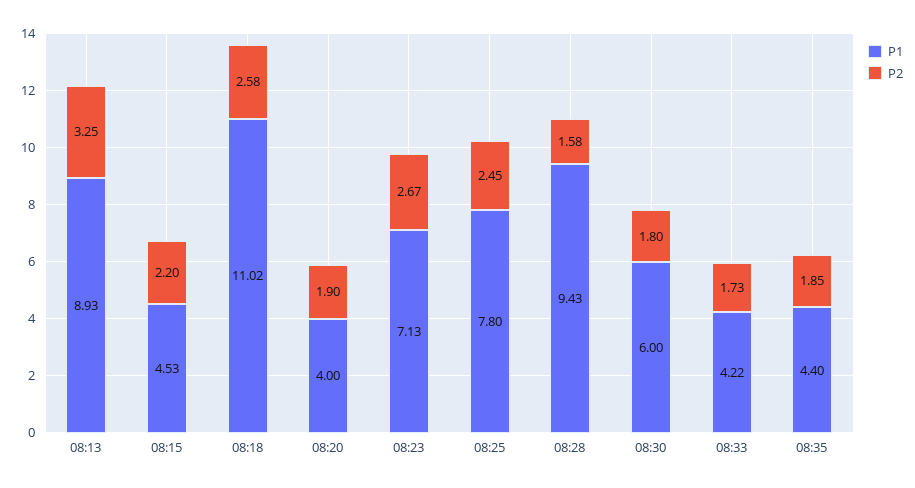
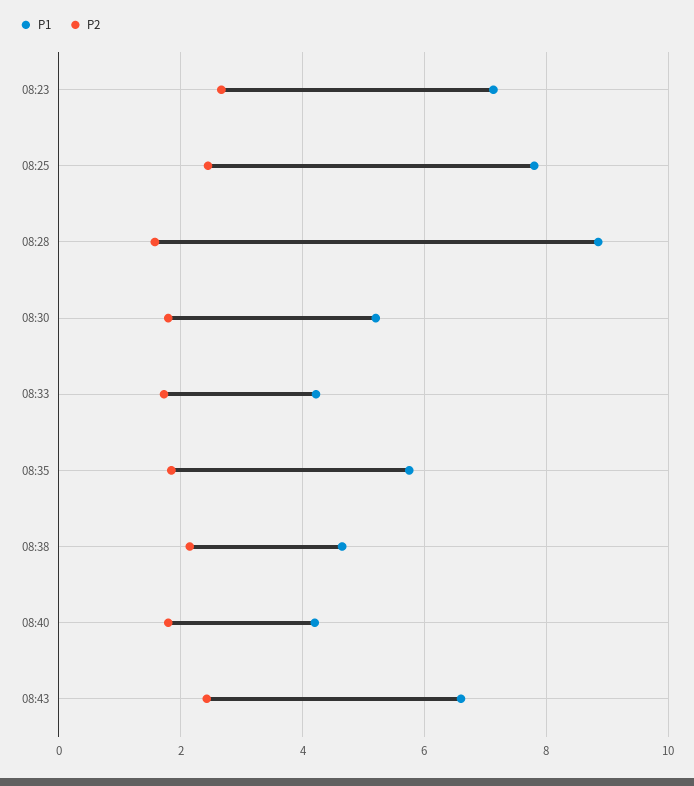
P1, 08:13: 8.93 -> none
P2, 08:13: 3.25 -> none
P1, 08:15: 4.53 -> none
P2, 08:15: 2.2 -> none
P1, 08:18: 11.02 -> none
P2, 08:18: 2.58 -> none
P1, 08:20: 4 -> none
P2, 08:20: 1.9 -> none
P1, 08:28: 9.43 -> 8.8
P1, 08:30: 6 -> 5.2
P1, 08:35: 4.4 -> 5.8
P1, 08:38: none -> 4.6
P2, 08:38: none -> 2.2
P1, 08:40: none -> 4.2
P2, 08:40: none -> 1.8
P1, 08:43: none -> 6.6
P2, 08:43: none -> 2.4

